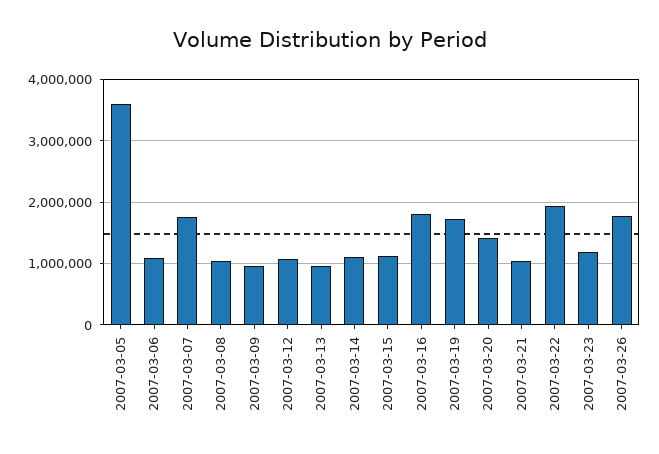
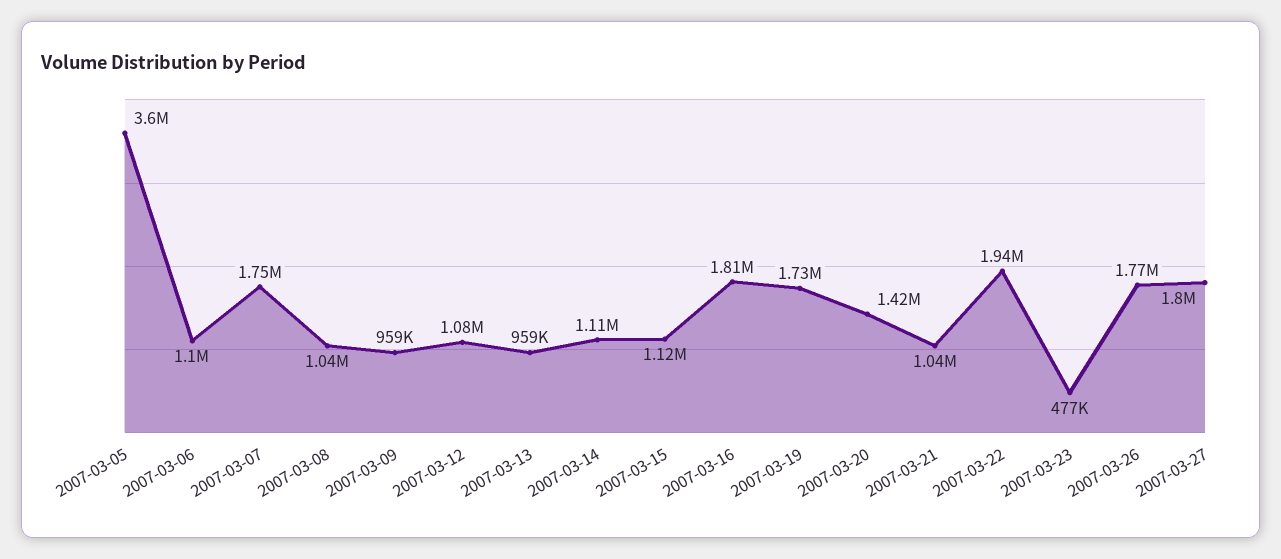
2007-03-23: 1200000 -> 477000
2007-03-27: none -> 1800000

